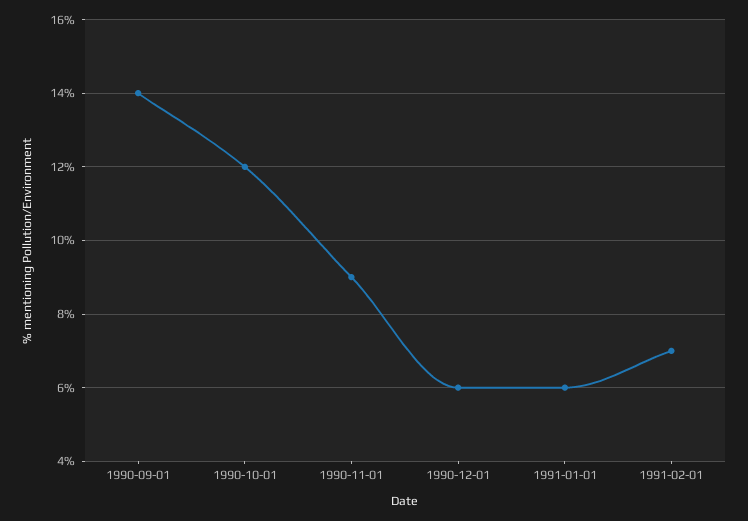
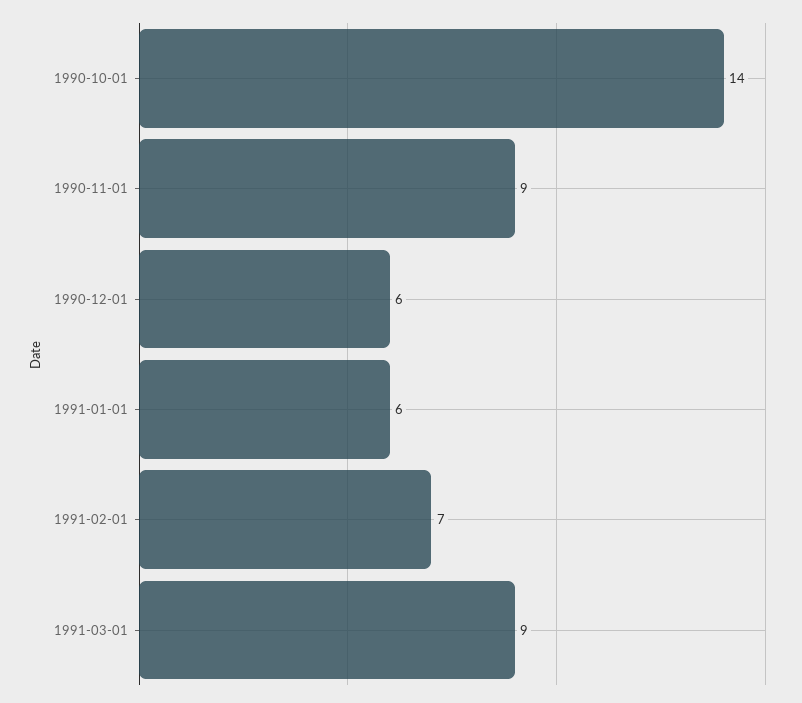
1990-09-01: 14 -> none
1990-10-01: 12 -> 14
1991-03-01: none -> 9

